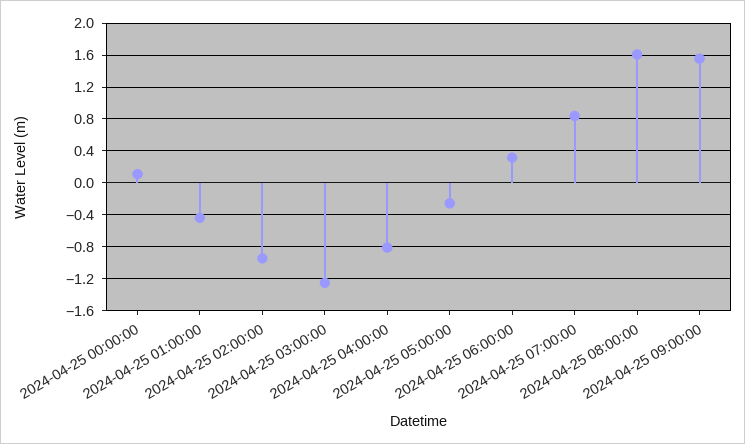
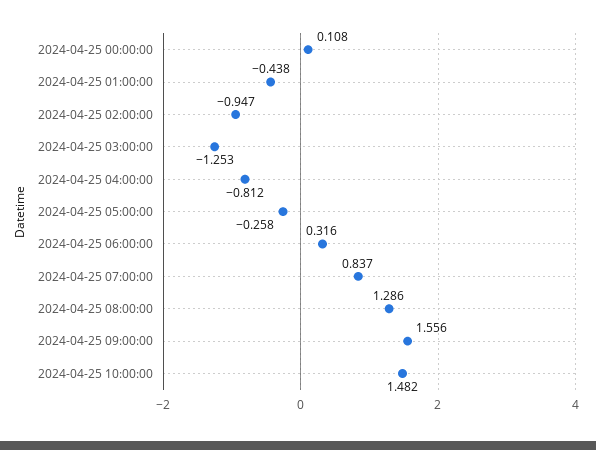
2024-04-25 08:00:00: 1.6 -> 1.286
2024-04-25 10:00:00: none -> 1.482

